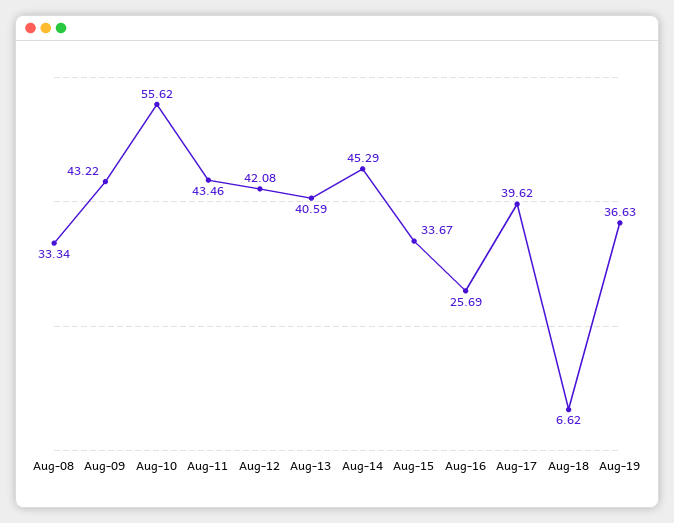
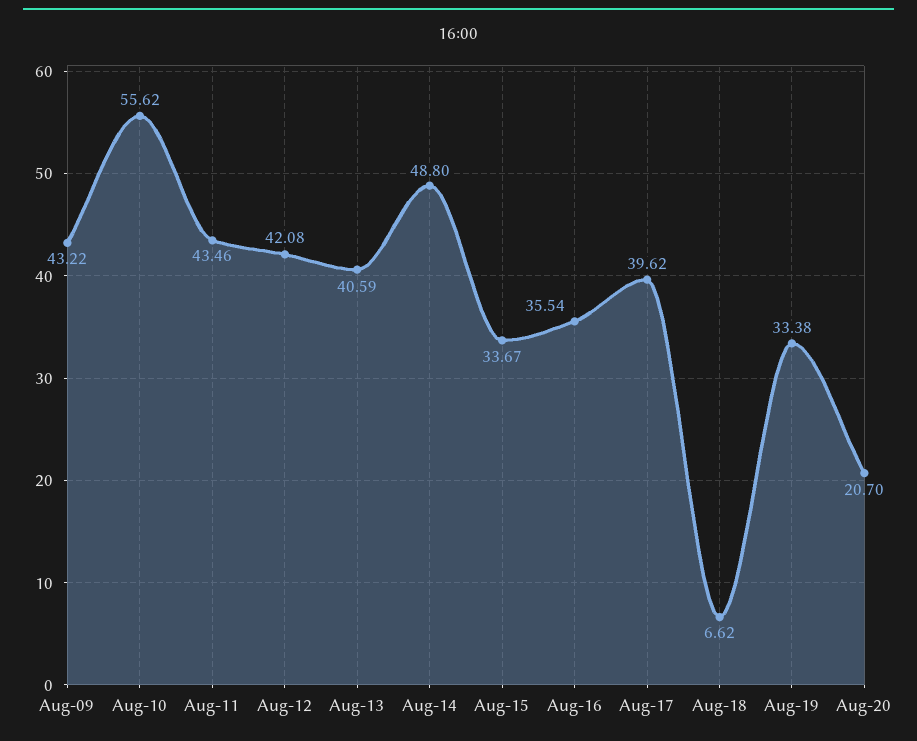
Aug-08: 33.34 -> none
Aug-14: 45.29 -> 48.8
Aug-16: 25.69 -> 35.54
Aug-19: 36.63 -> 33.38
Aug-20: none -> 20.7

